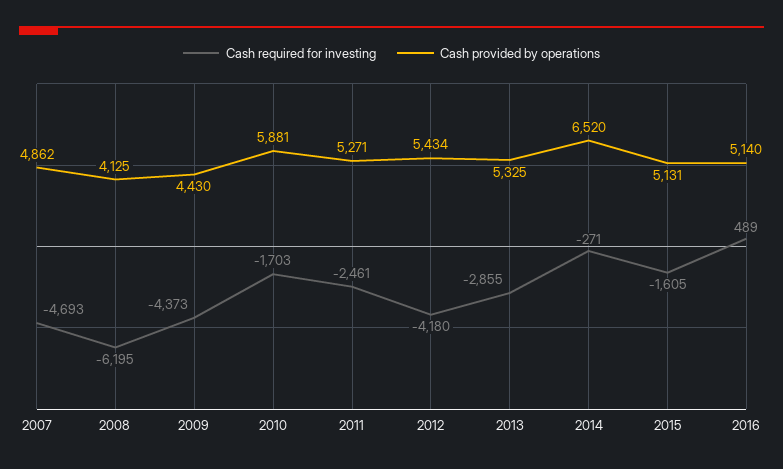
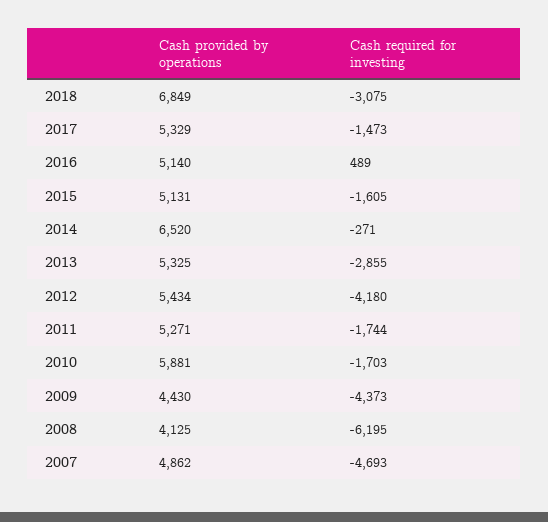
Cash required for investing, 2011: -2461 -> -1744
Cash provided by operations, 2018: none -> 6849
Cash required for investing, 2018: none -> -3075
Cash provided by operations, 2017: none -> 5329
Cash required for investing, 2017: none -> -1473

